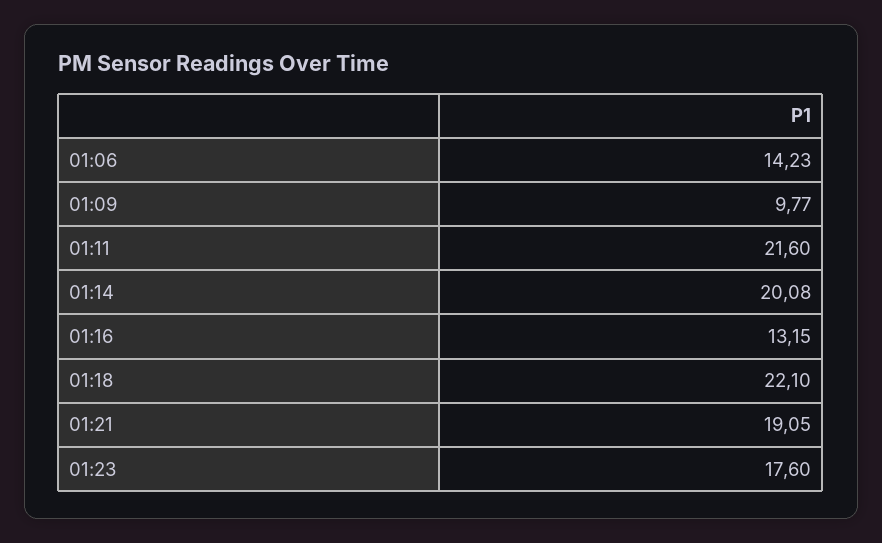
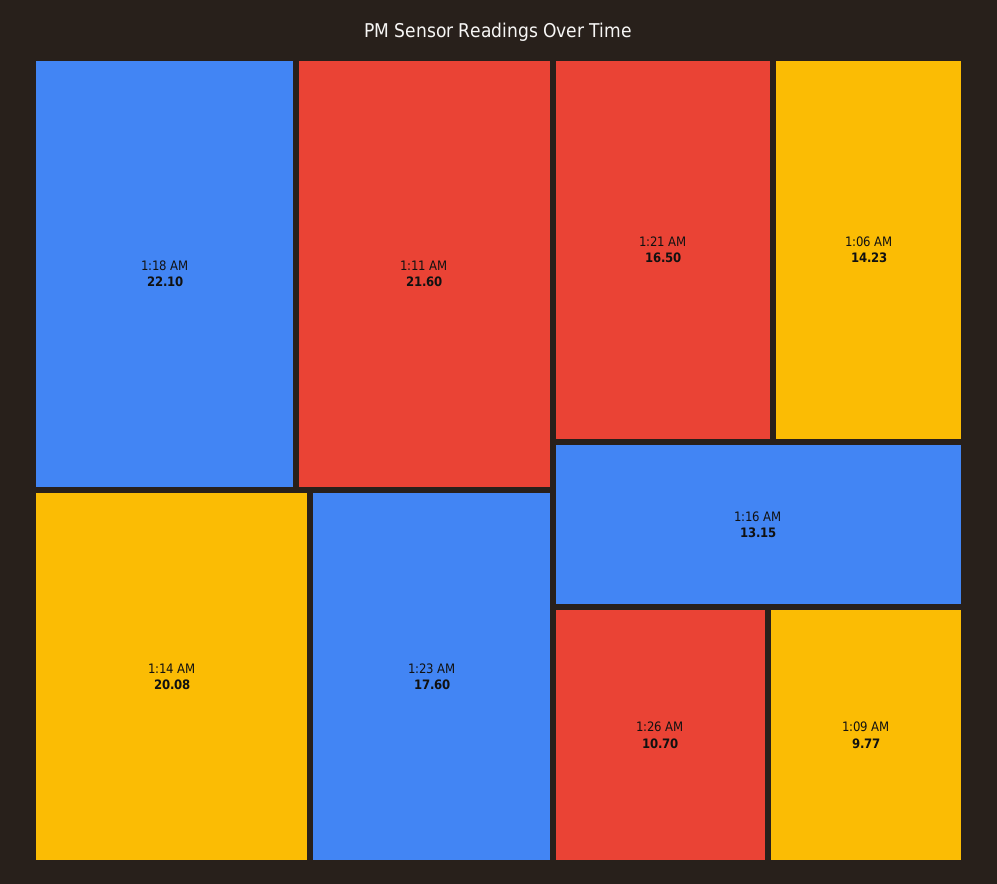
01:21: 19.05 -> 16.5
1:26 AM: none -> 10.7

